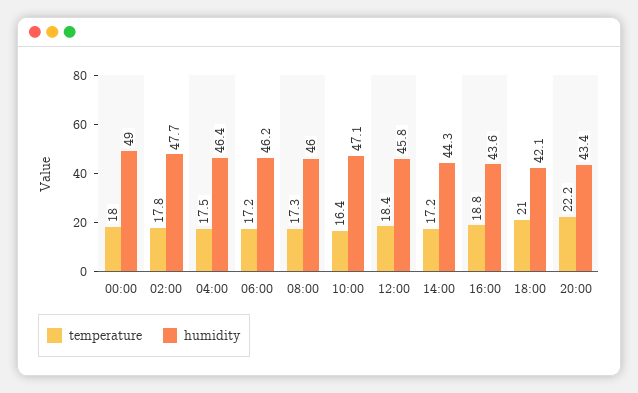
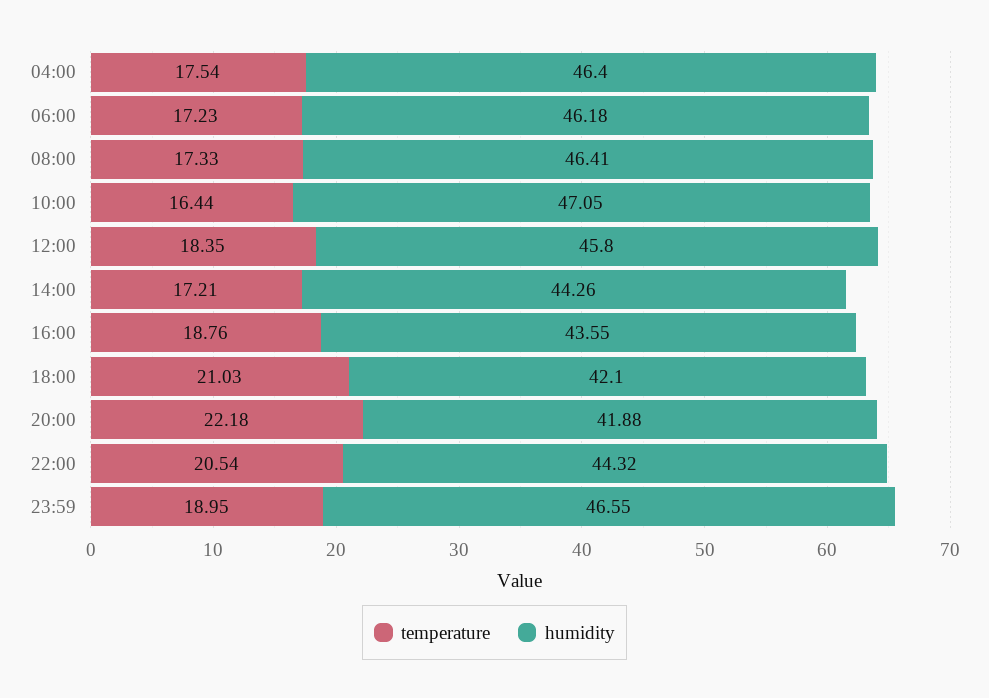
temperature, 00:00: 18 -> none
humidity, 00:00: 49 -> none
temperature, 02:00: 17.8 -> none
humidity, 02:00: 47.7 -> none
humidity, 08:00: 46 -> 46.41
humidity, 20:00: 43.4 -> 41.88
temperature, 22:00: none -> 20.54
humidity, 22:00: none -> 44.32
temperature, 23:59: none -> 18.95
humidity, 23:59: none -> 46.55

